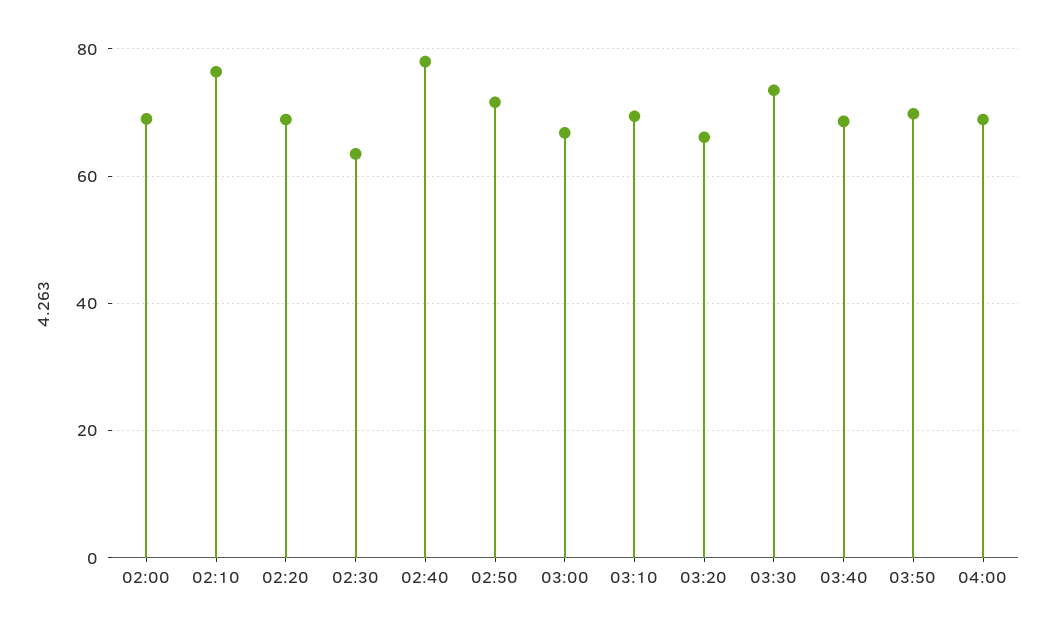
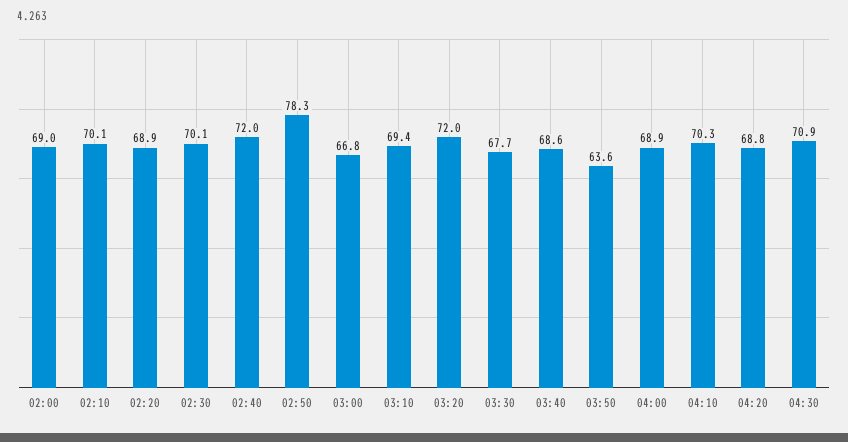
02:10: 76 -> 70.1
02:30: 64 -> 70.1
02:40: 78 -> 72
02:50: 72 -> 78.3
03:20: 66 -> 72
03:30: 74 -> 67.7
03:50: 70 -> 63.6
04:10: none -> 70.3
04:20: none -> 68.8
04:30: none -> 70.9

